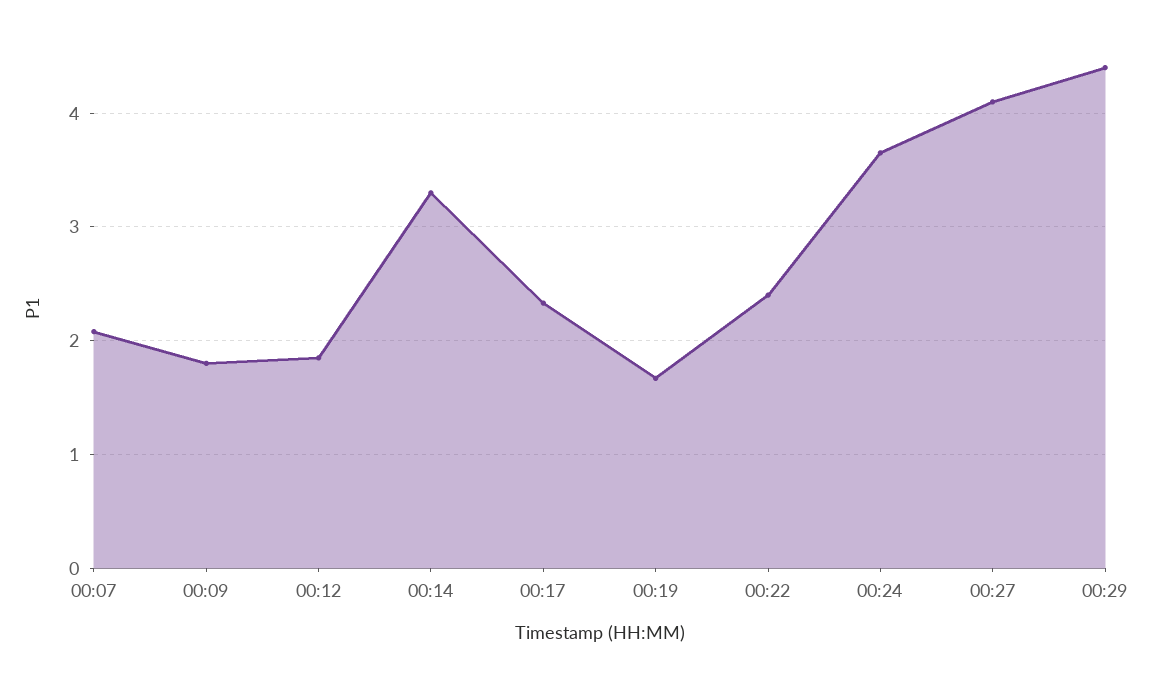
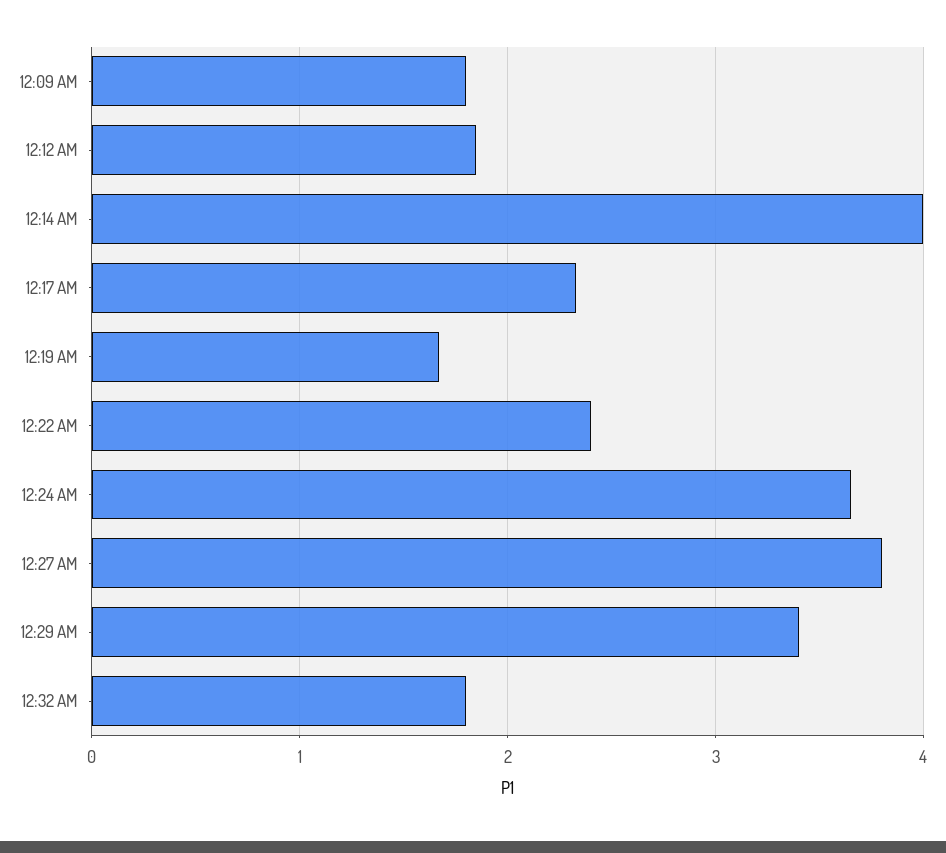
00:07: 2.1 -> none
00:14: 3.3 -> 4
00:27: 4.1 -> 3.8
00:29: 4.4 -> 3.4
12:32 AM: none -> 1.8

